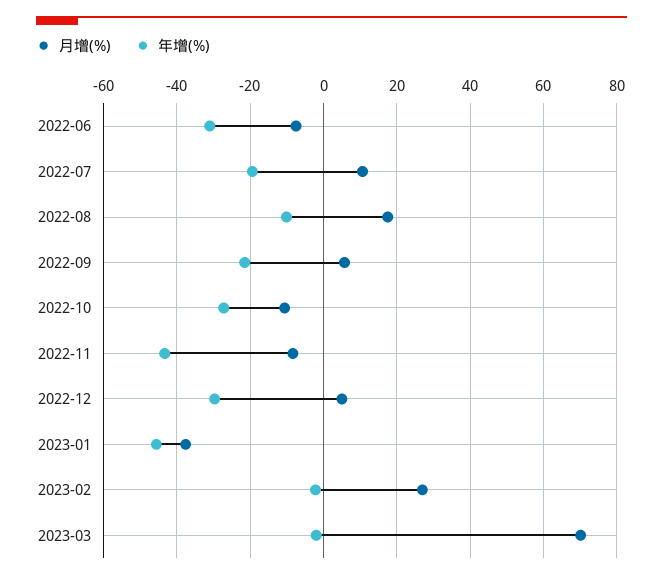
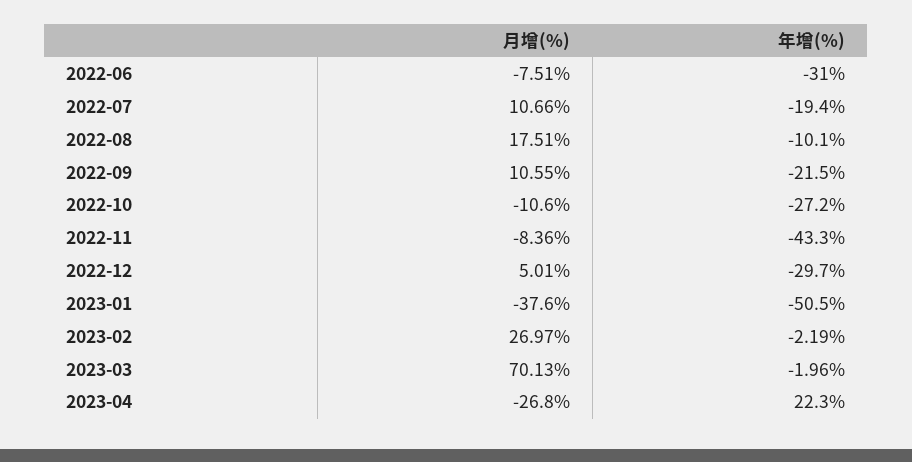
月增(%), 2022-09: 6 -> 10.55
年增(%), 2023-01: -46 -> -50.5
月增(%), 2023-04: none -> -26.8
年增(%), 2023-04: none -> 22.3

